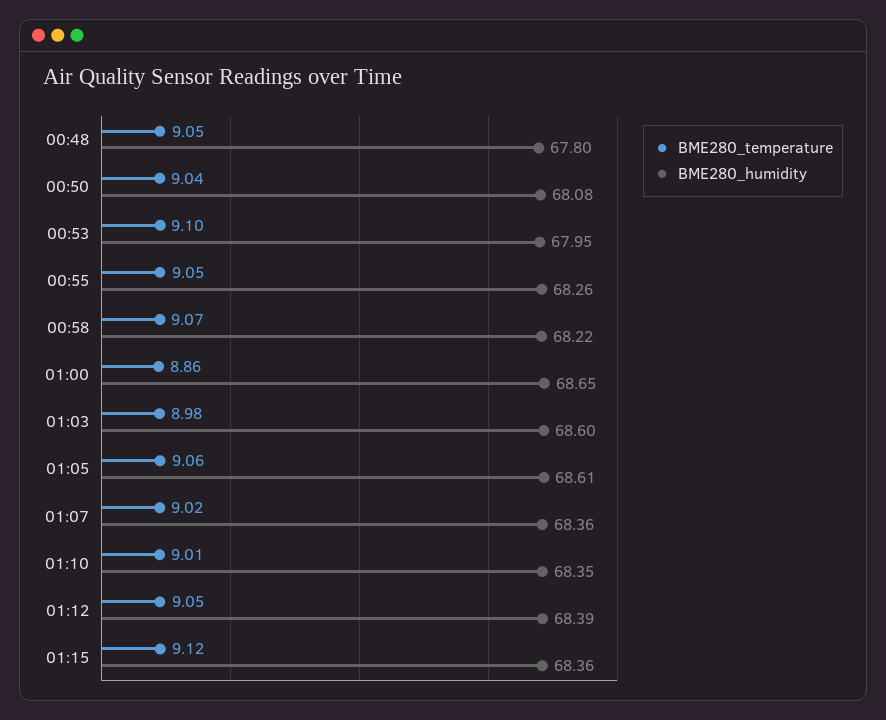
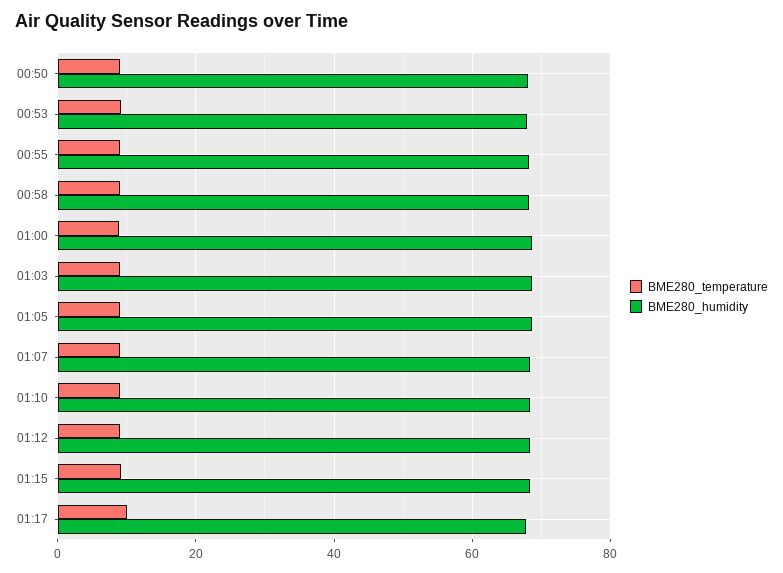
BME280_temperature, 00:48: 9.05 -> none
BME280_humidity, 00:48: 67.8 -> none
BME280_temperature, 01:17: none -> 10
BME280_humidity, 01:17: none -> 68

